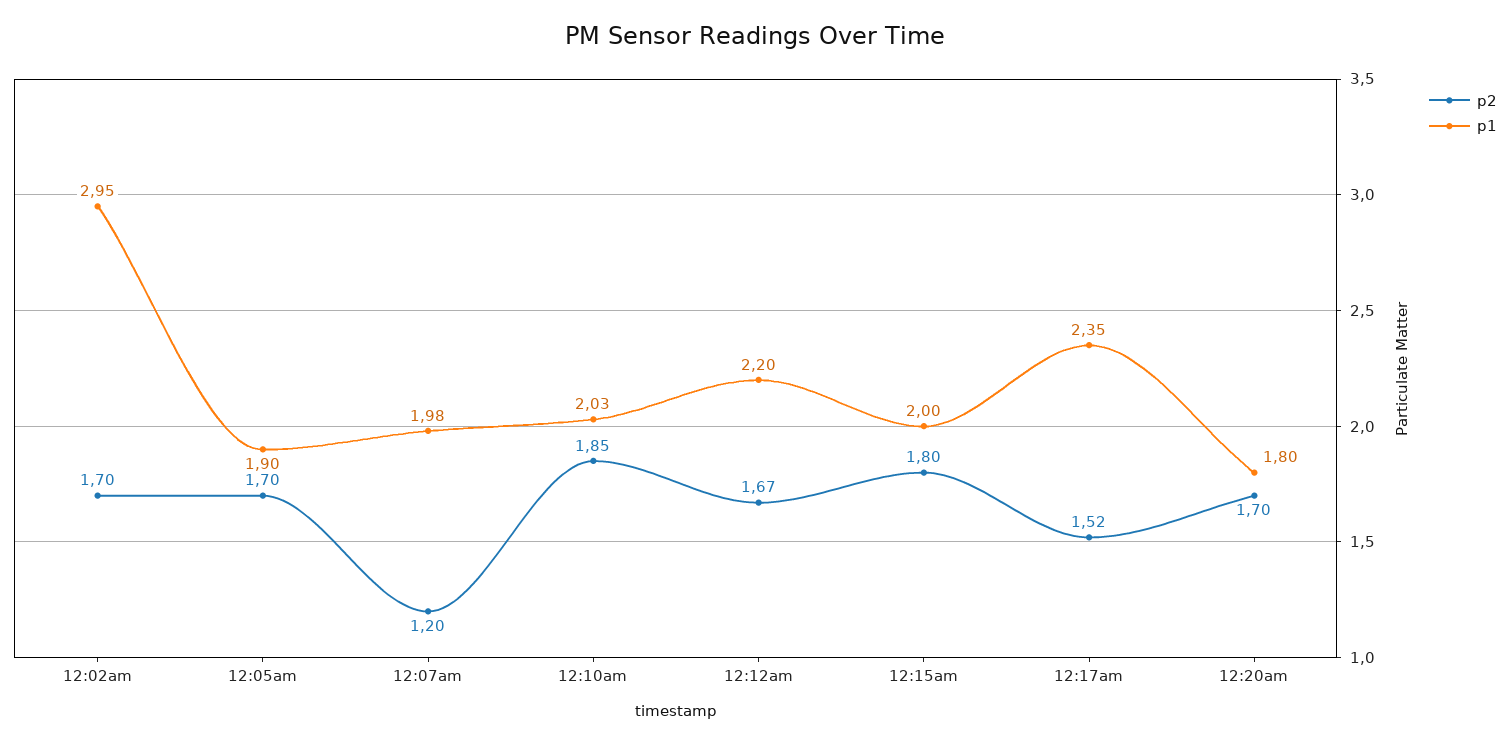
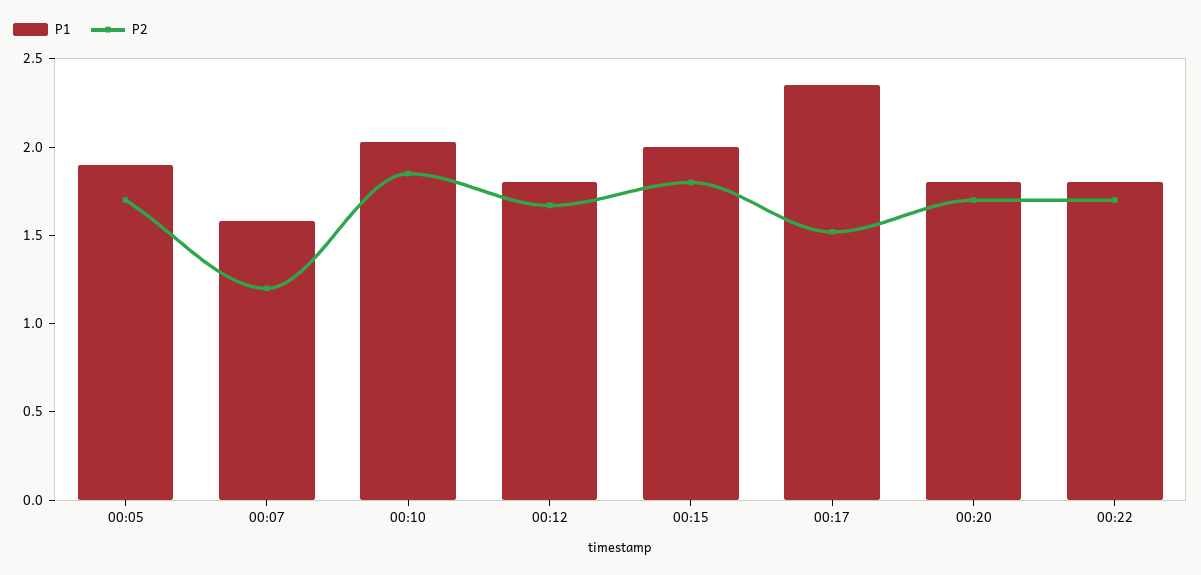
p2, 12:02am: 1.7 -> none
p1, 12:02am: 2.95 -> none
p1, 12:07am: 1.98 -> 1.6
p1, 12:12am: 2.2 -> 1.8
p1, 00:22: none -> 1.8
p2, 00:22: none -> 1.7

